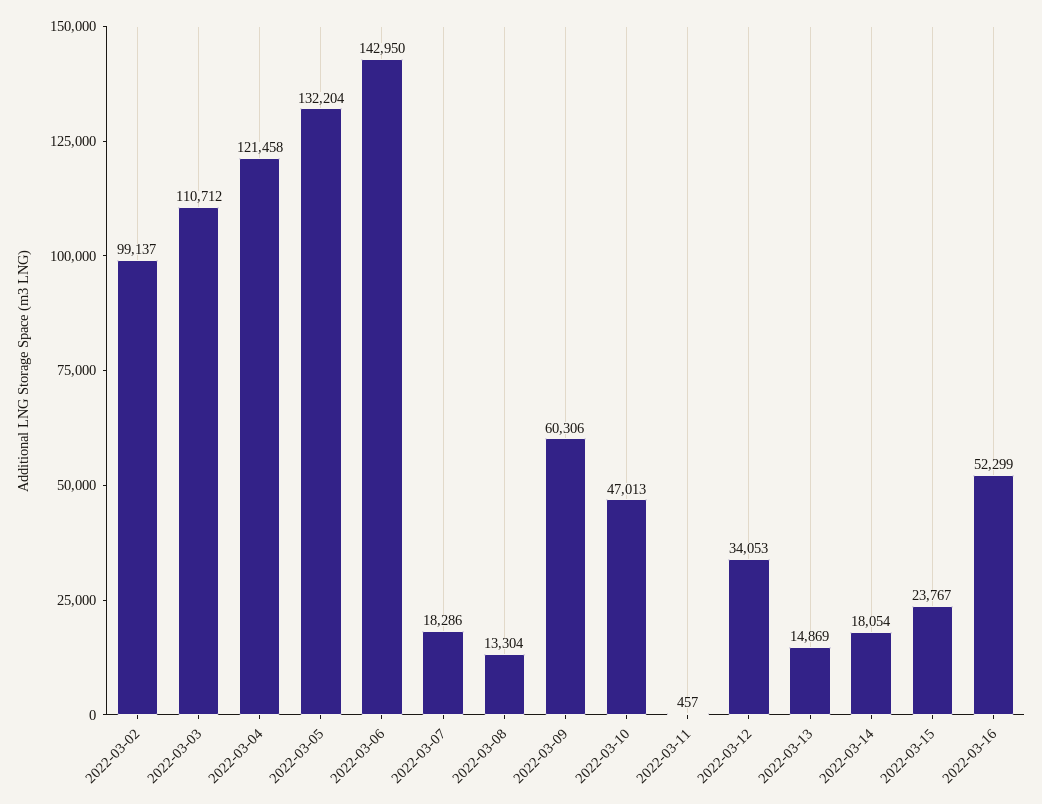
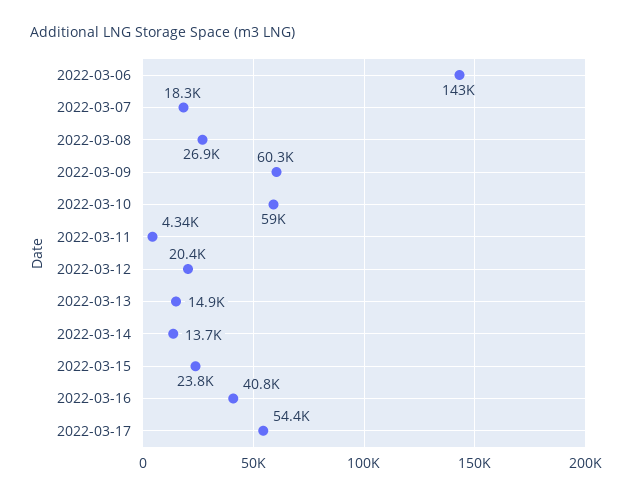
2022-03-02: 99137 -> none
2022-03-03: 110712 -> none
2022-03-04: 121458 -> none
2022-03-05: 132204 -> none
2022-03-08: 13304 -> 26900
2022-03-10: 47013 -> 59000
2022-03-11: 457 -> 4340
2022-03-12: 34053 -> 20400
2022-03-14: 18054 -> 13700
2022-03-16: 52299 -> 40800
2022-03-17: none -> 54400

